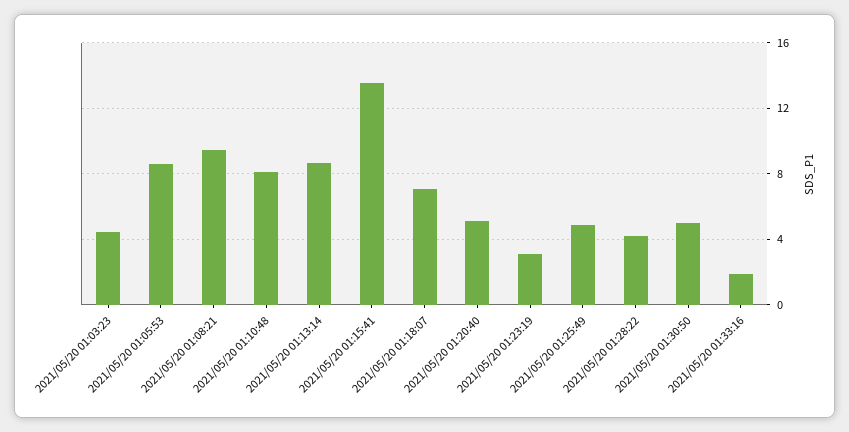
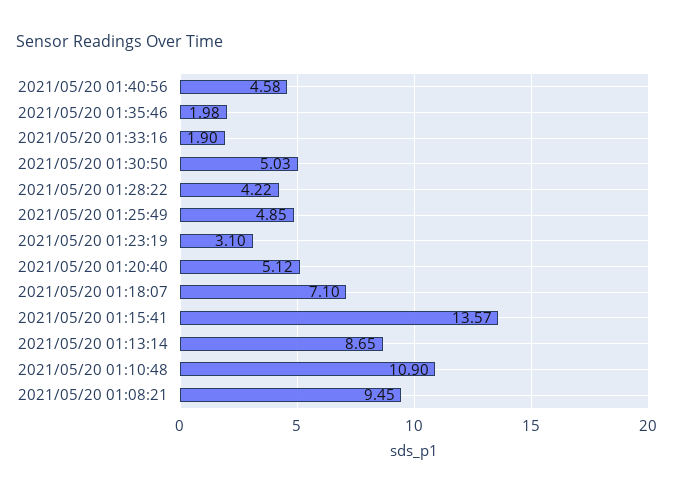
2021/05/20 01:03:23: 4.5 -> none
2021/05/20 01:05:53: 8.5 -> none
2021/05/20 01:10:48: 8 -> 10.9
2021/05/20 01:40:56: none -> 4.58
2021/05/20 01:35:46: none -> 1.98

